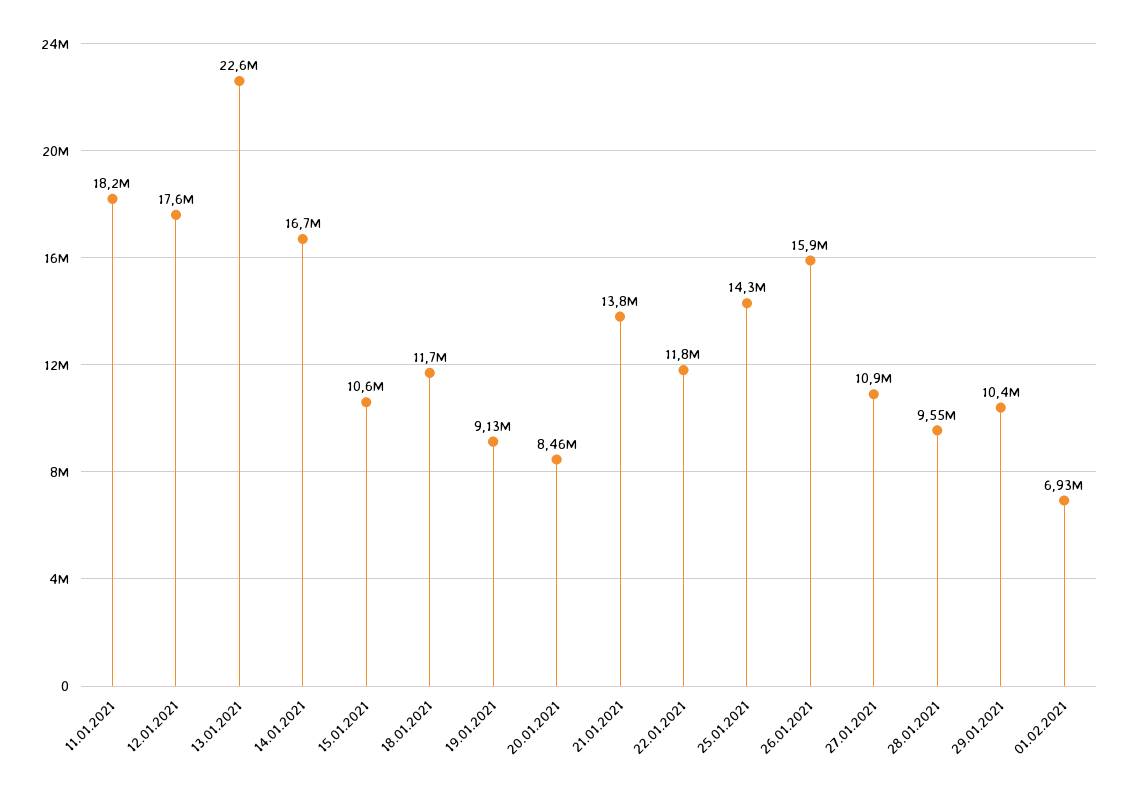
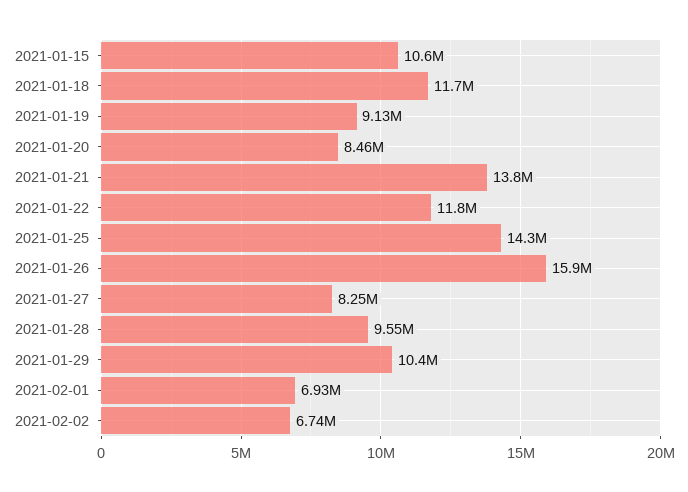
11.01.2021: 18200000 -> none
12.01.2021: 17600000 -> none
13.01.2021: 22600000 -> none
14.01.2021: 16700000 -> none
27.01.2021: 10900000 -> 8250000
2021-02-02: none -> 6740000

